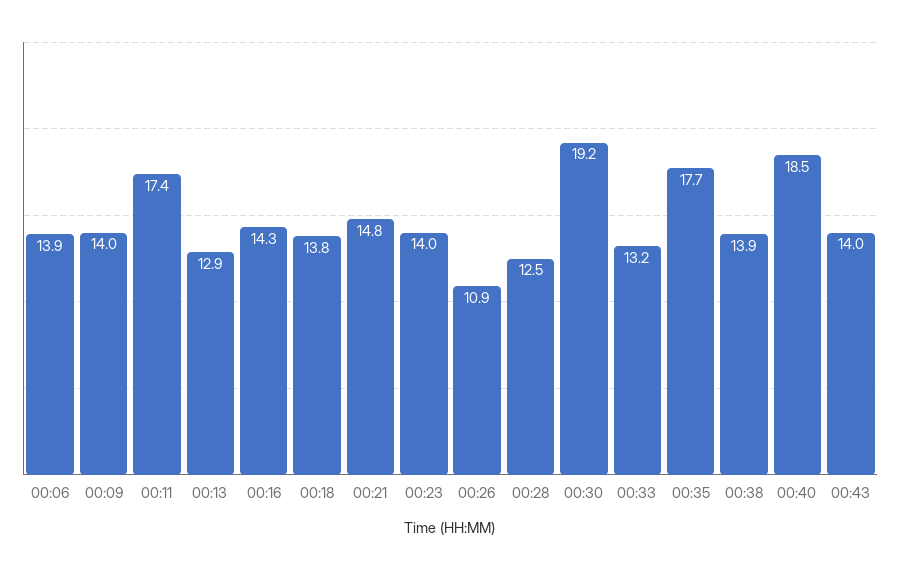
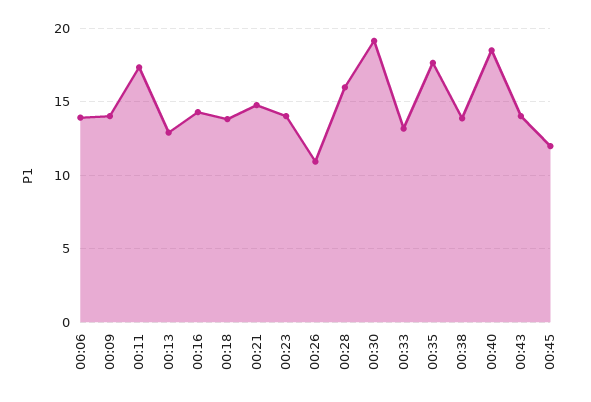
00:28: 12.5 -> 16
00:45: none -> 12

